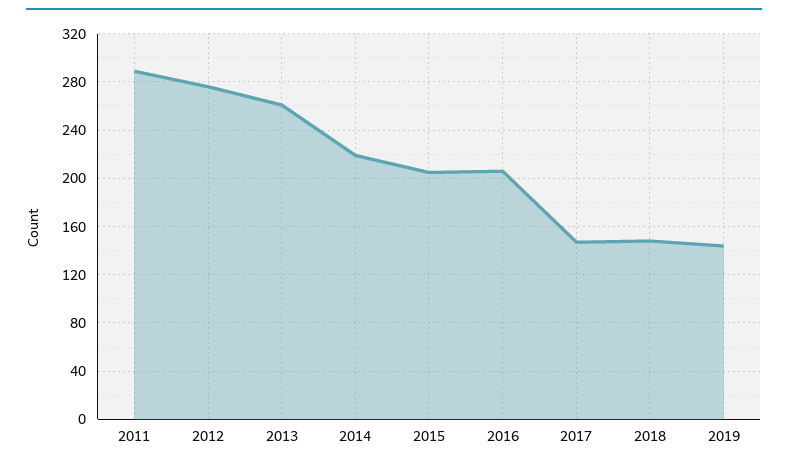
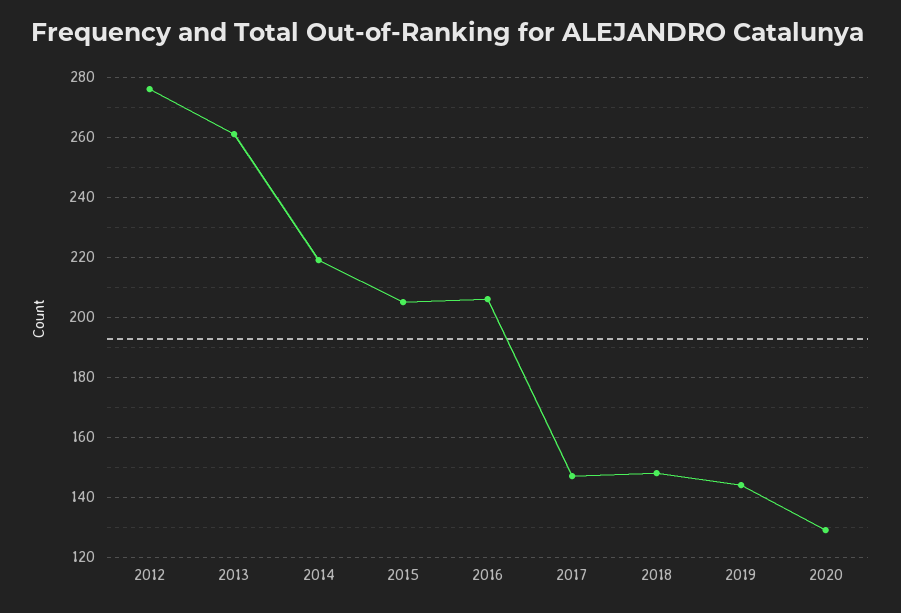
2011: 290 -> none
2020: none -> 130

